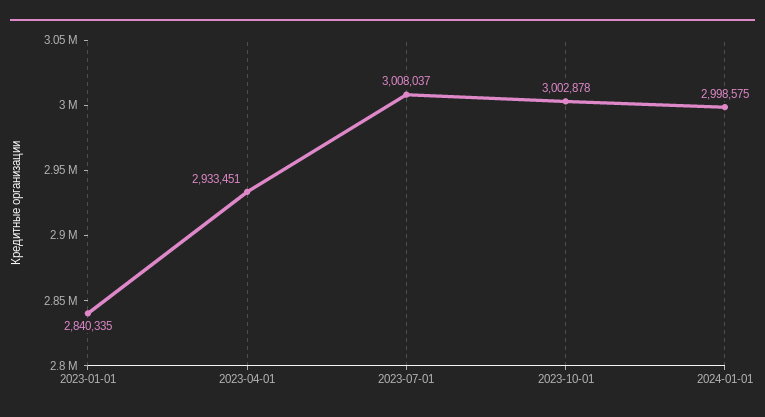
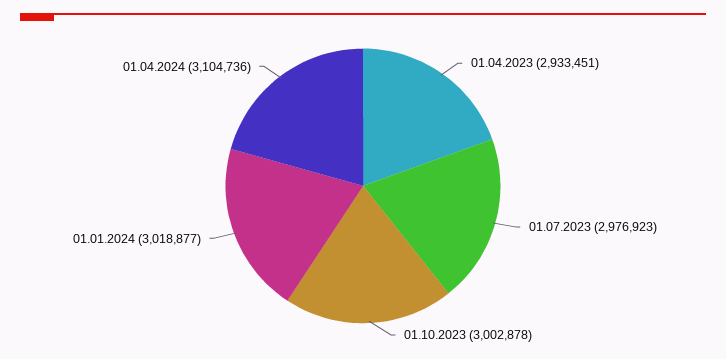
2023-01-01: 2840335 -> none
2023-07-01: 3008037 -> 2976923
2024-01-01: 2998575 -> 3018877
01.04.2024: none -> 3104736

